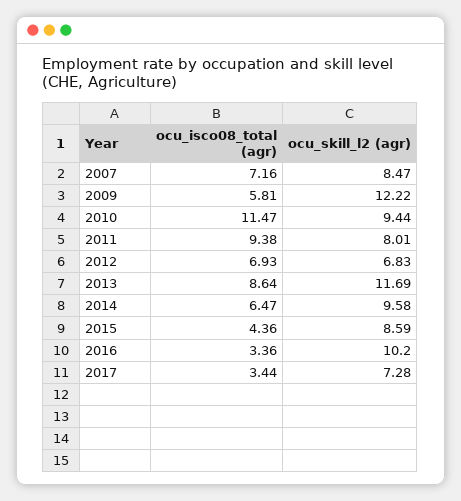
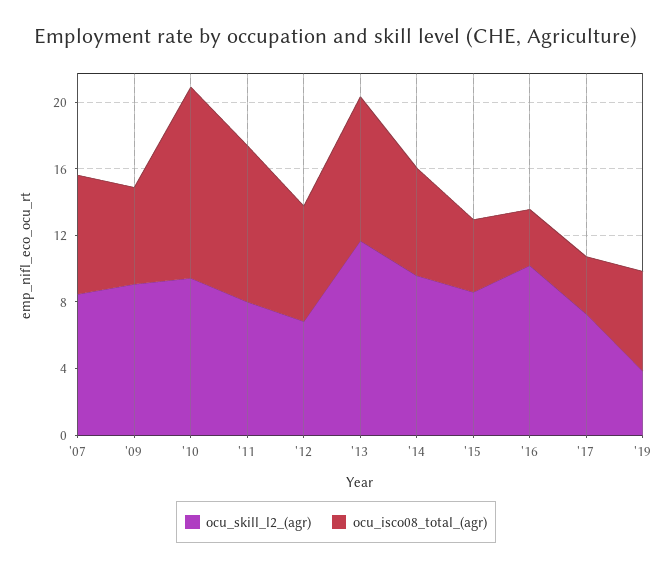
ocu_skill_l2 (agr), 2009: 12.22 -> 9
ocu_skill_l2 (agr), '19: none -> 4
ocu_isco08_total (agr), '19: none -> 6

